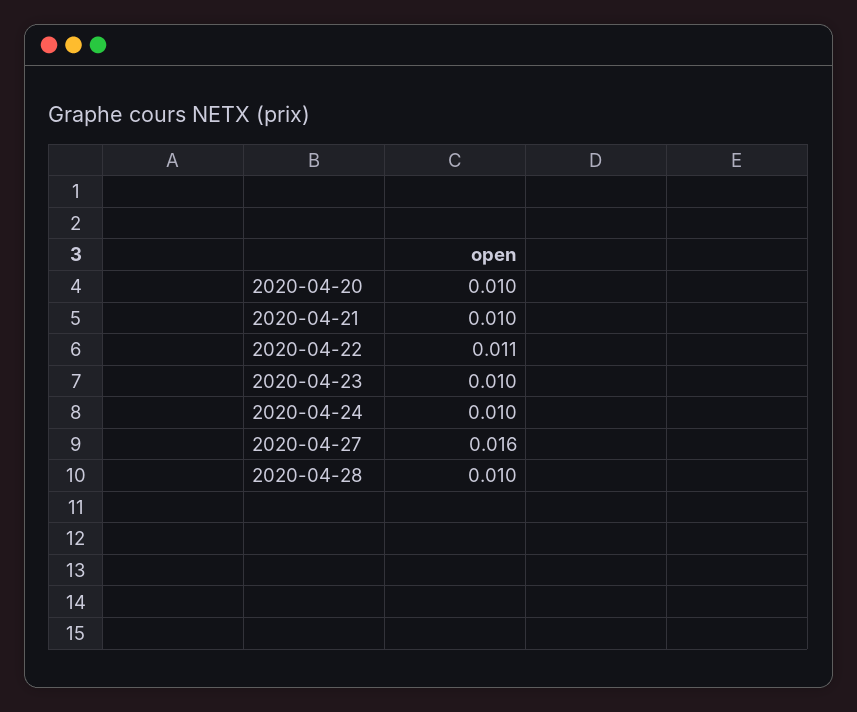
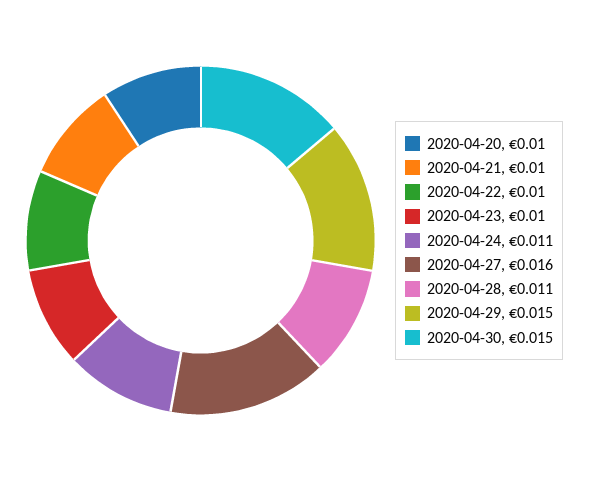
2020-04-22: 0.011 -> 0.01
2020-04-24: 0.01 -> 0.011
2020-04-28: 0.01 -> 0.011
2020-04-29: none -> 0.015
2020-04-30: none -> 0.015

